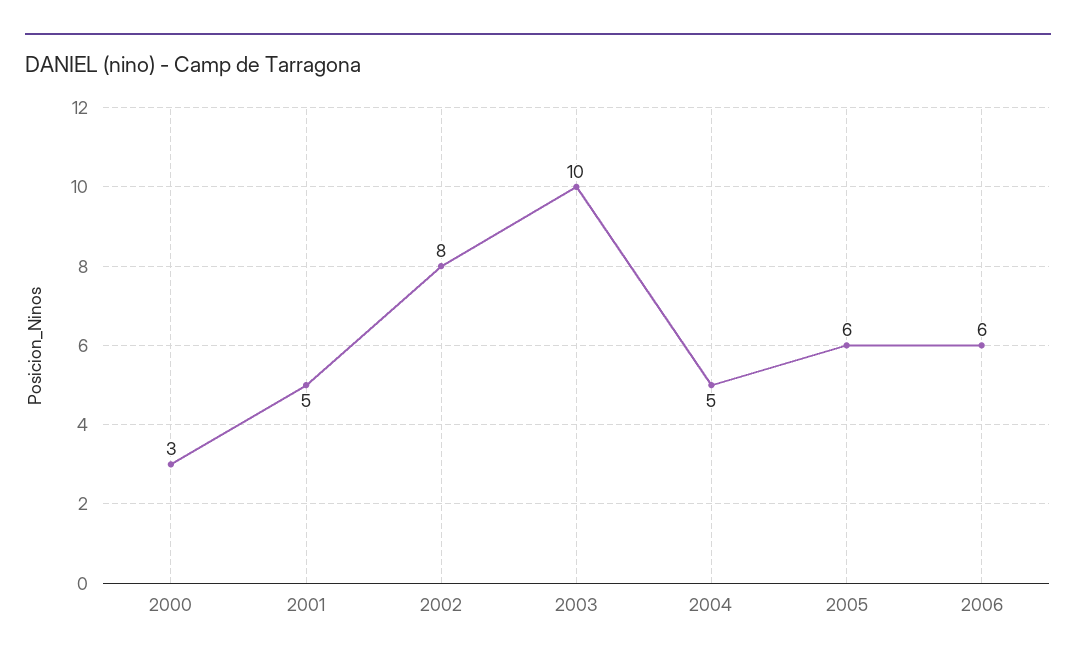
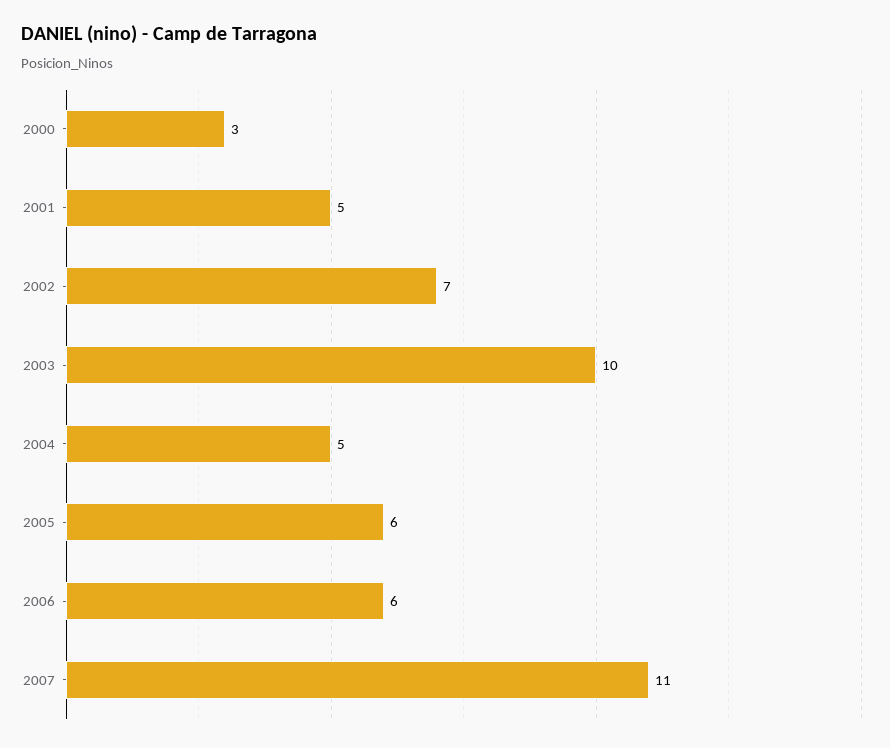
2002: 8 -> 7
2007: none -> 11

